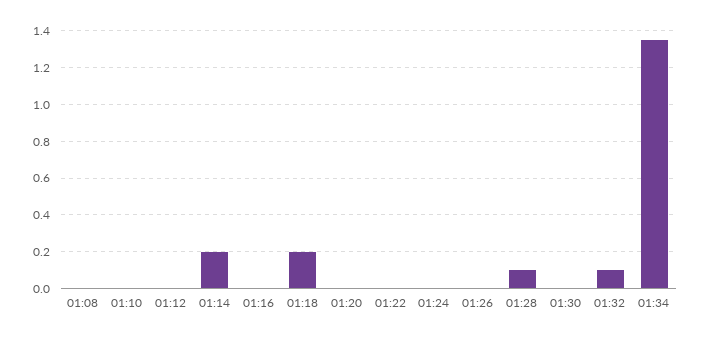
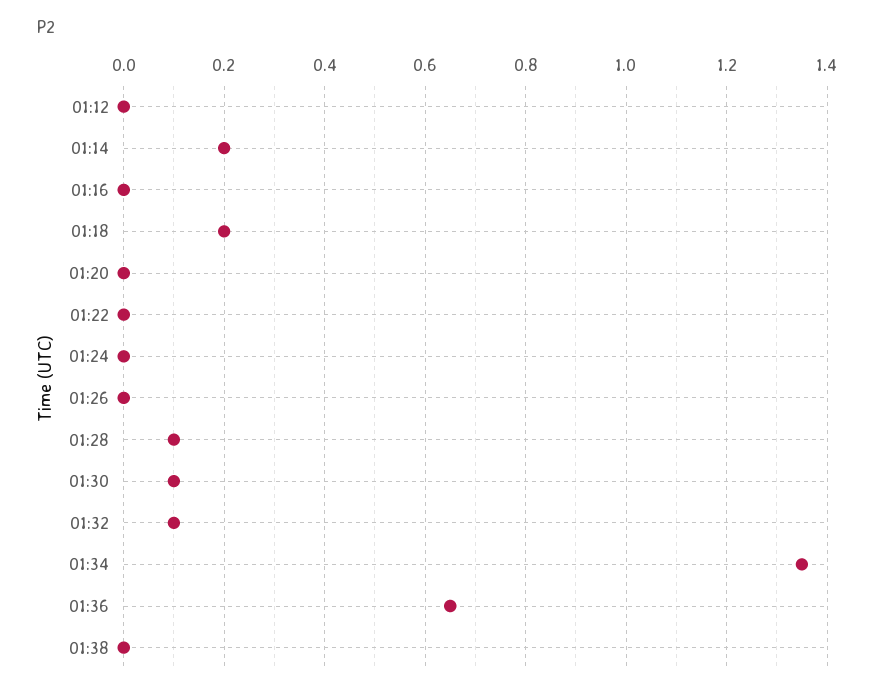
01:08: 0 -> none
01:10: 0 -> none
01:30: 0 -> 0.1
01:36: none -> 0.65
01:38: none -> 0

